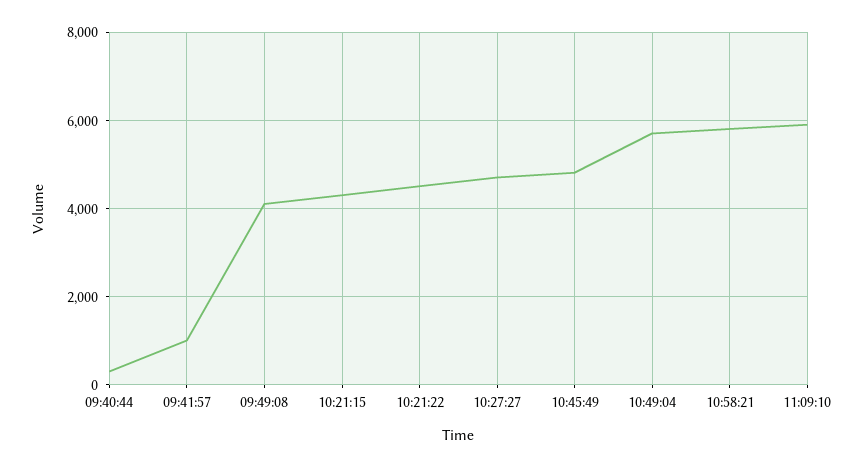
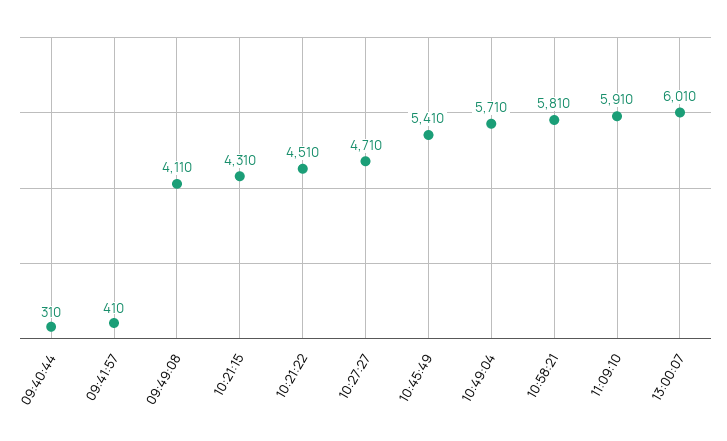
09:41:57: 1000 -> 410
10:45:49: 4800 -> 5410
13:00:07: none -> 6010

